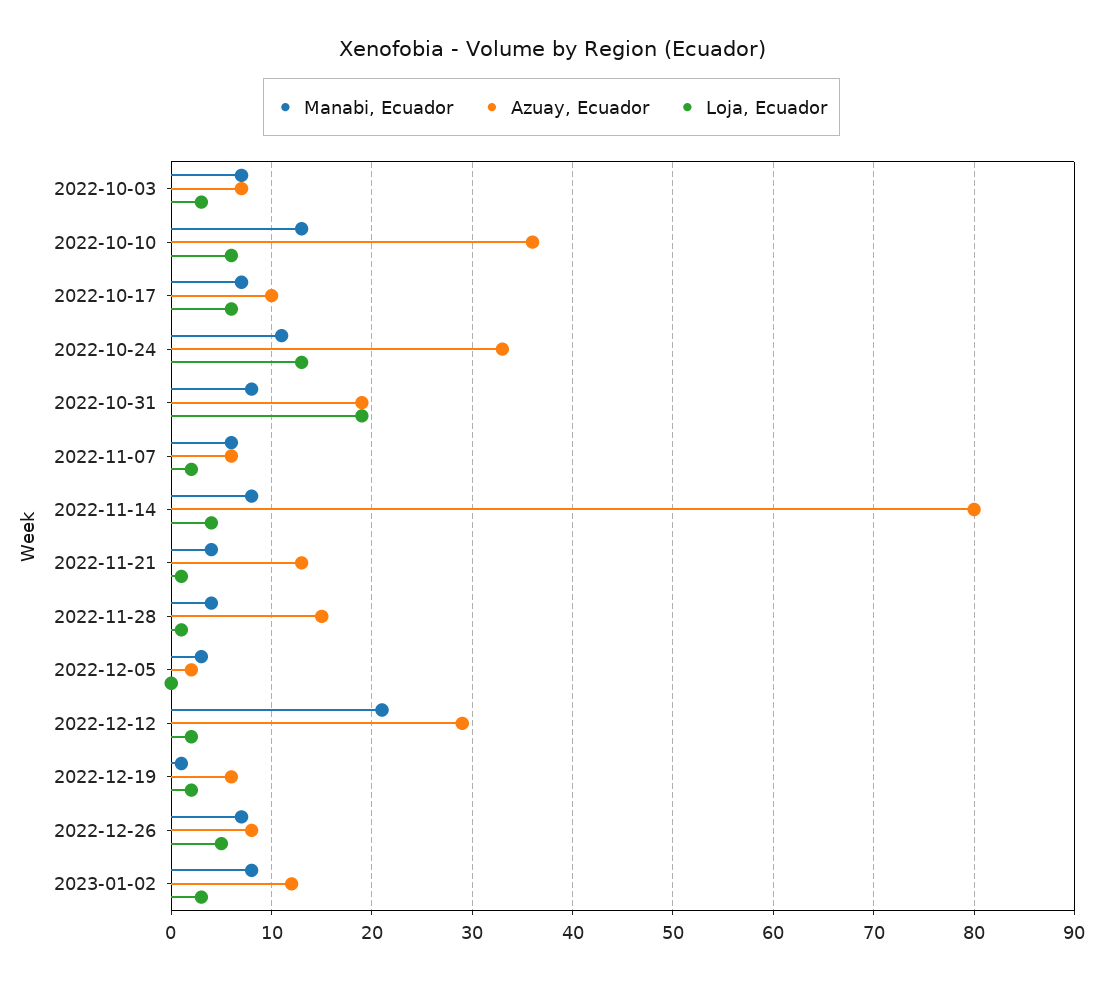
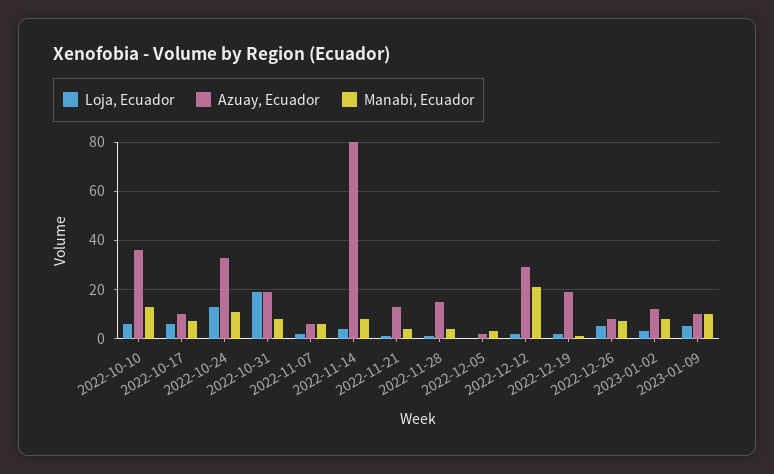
Manabi, Ecuador, 2022-10-03: 7 -> none
Azuay, Ecuador, 2022-10-03: 7 -> none
Loja, Ecuador, 2022-10-03: 3 -> none
Azuay, Ecuador, 2022-12-19: 6 -> 20
Loja, Ecuador, 2023-01-09: none -> 5
Azuay, Ecuador, 2023-01-09: none -> 10
Manabi, Ecuador, 2023-01-09: none -> 10

